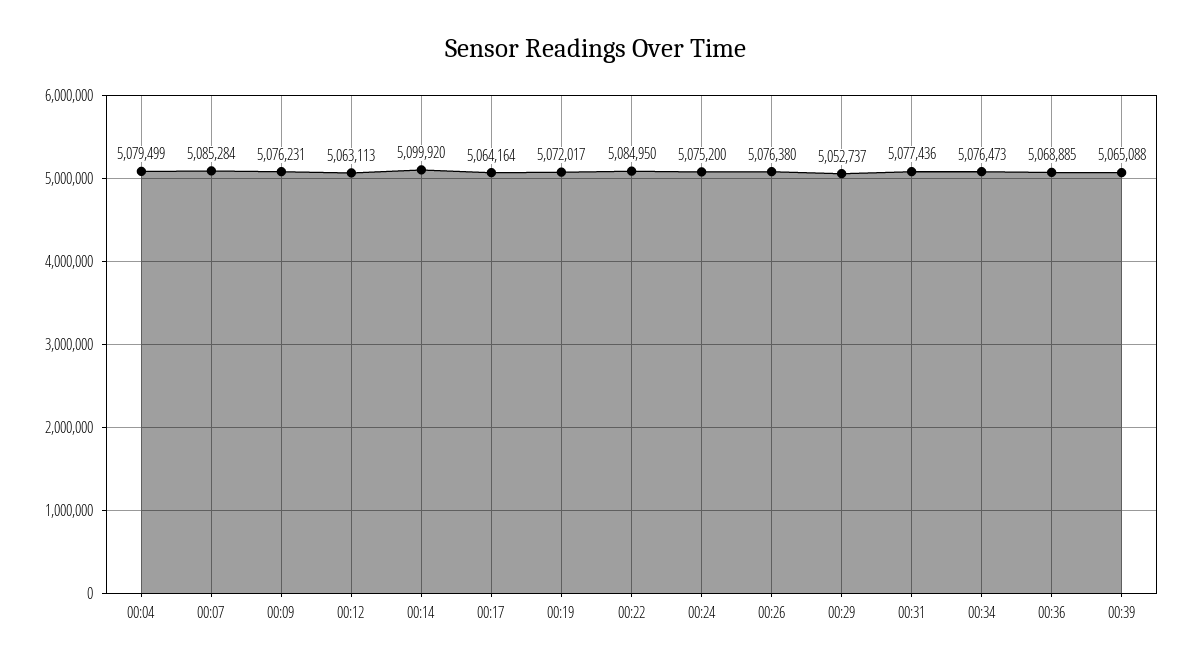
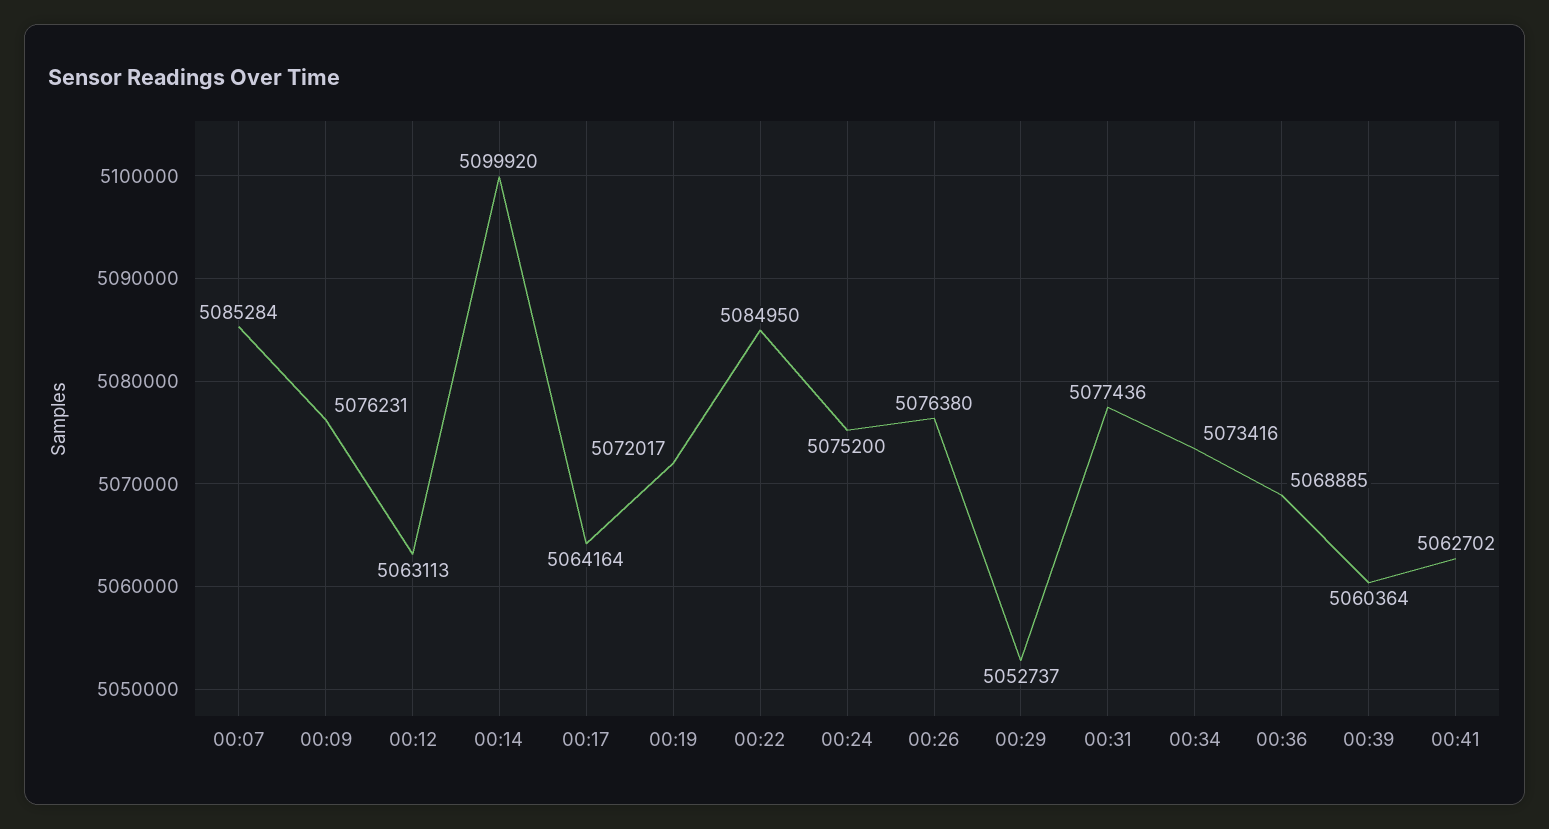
00:04: 5079499 -> none
00:34: 5076473 -> 5073416
00:39: 5065088 -> 5060364
00:41: none -> 5062702

